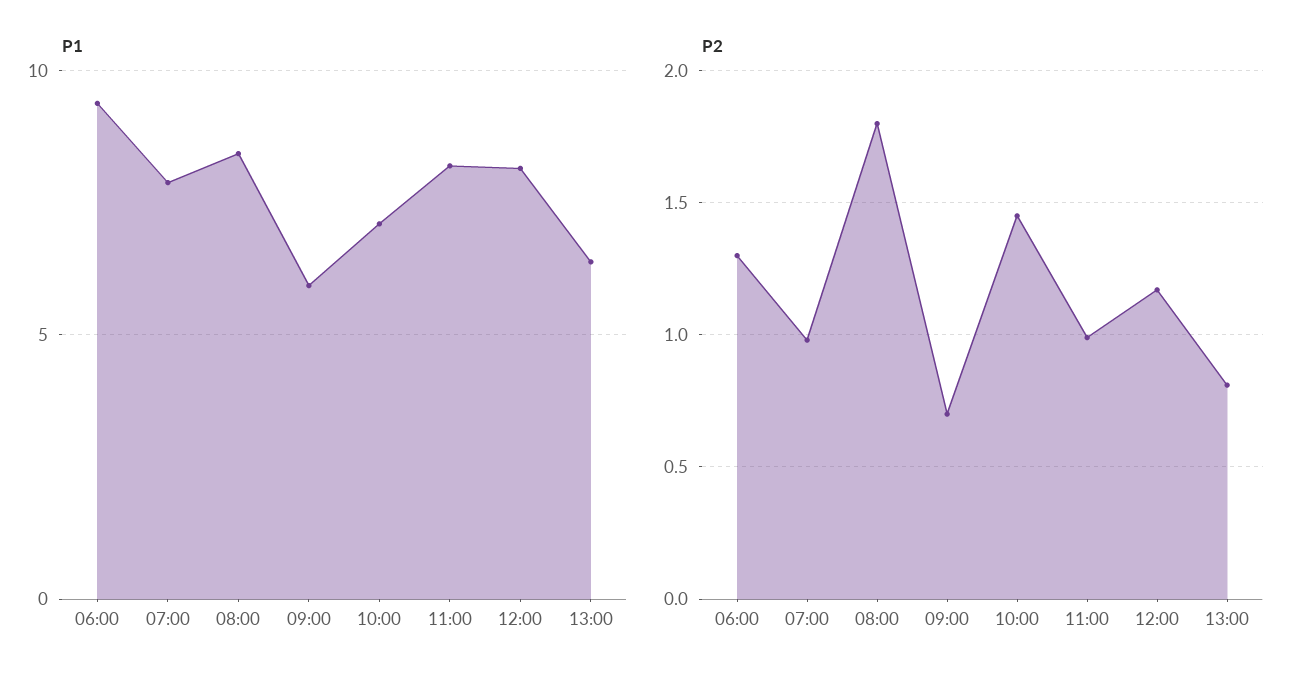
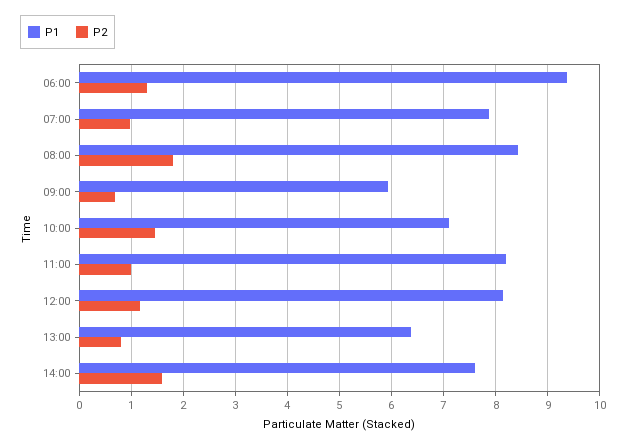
P1, 14:00: none -> 7.6
P2, 14:00: none -> 1.6

